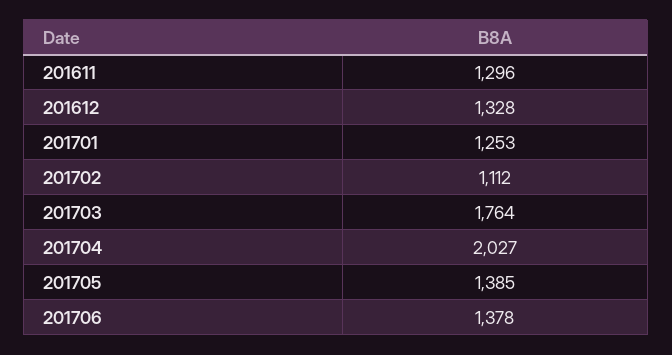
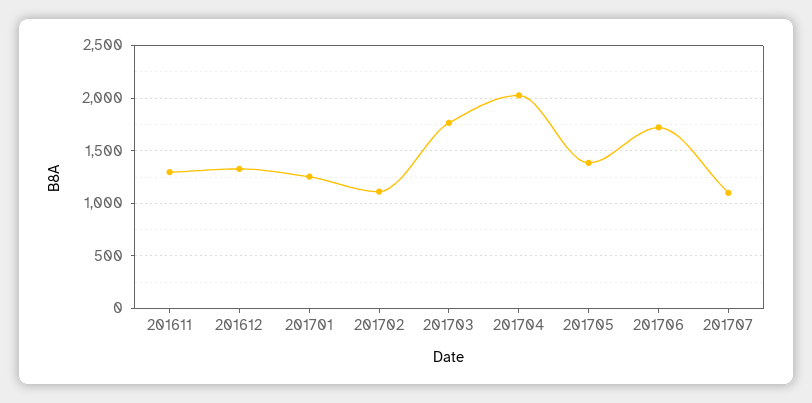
201706: 1378 -> 1700
201707: none -> 1100

